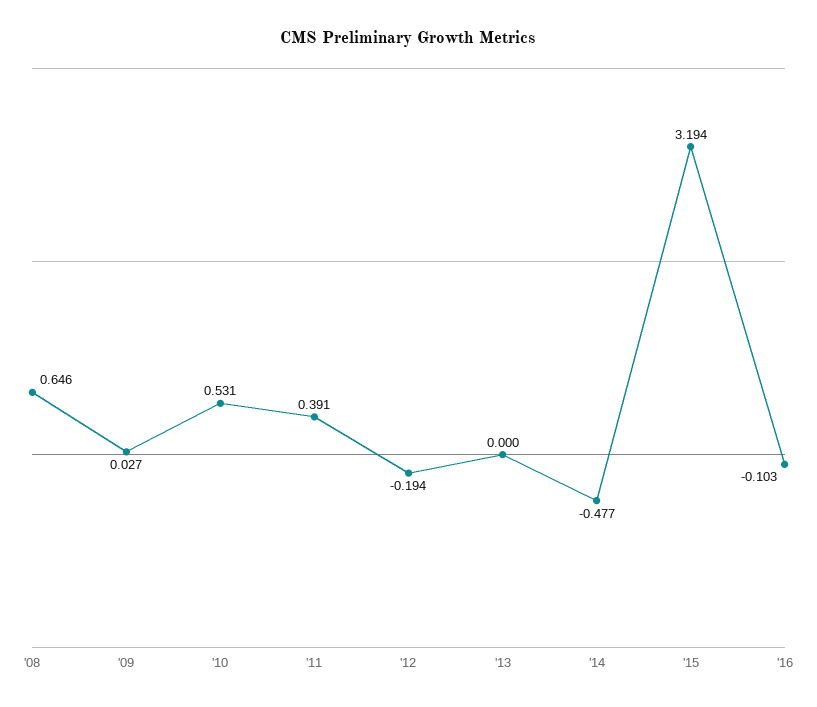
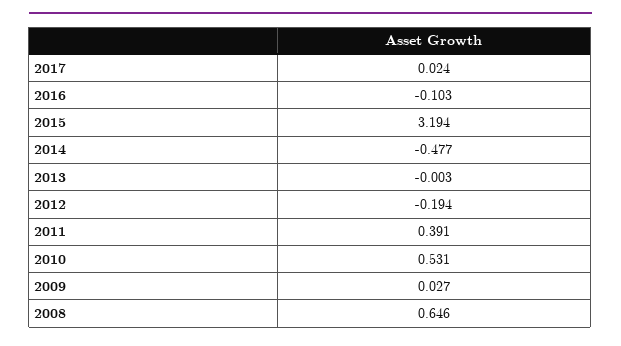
'13: 0 -> -0.003
2017: none -> 0.024

